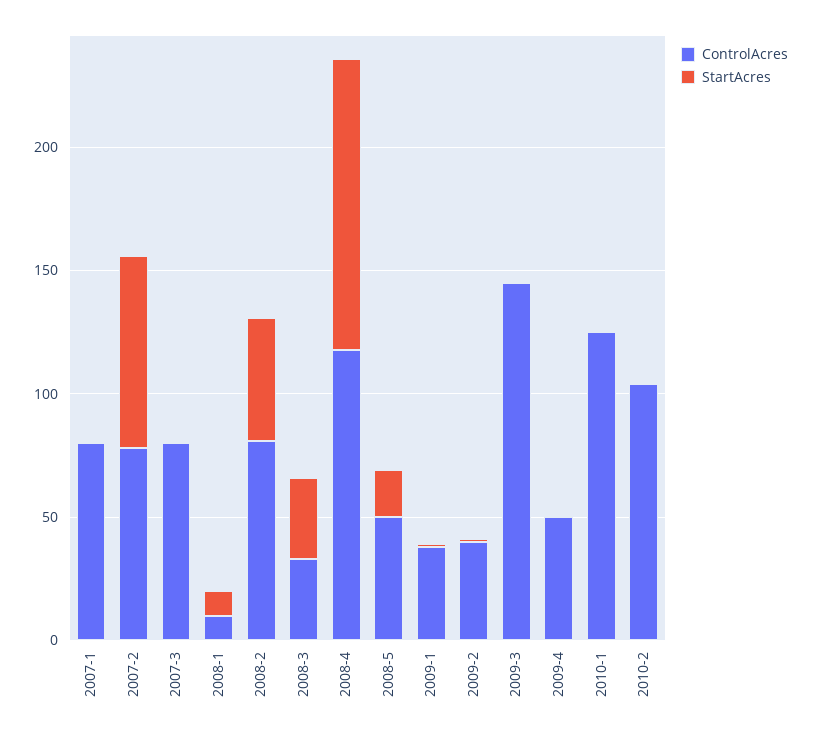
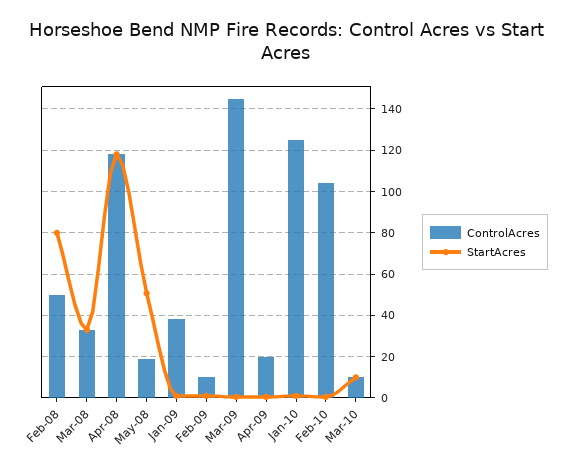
ControlAcres, 2007-1: 80 -> none
StartAcres, 2007-1: 0 -> none
ControlAcres, 2007-2: 80 -> none
StartAcres, 2007-2: 80 -> none
ControlAcres, 2007-3: 80 -> none
StartAcres, 2007-3: 0 -> none
ControlAcres, 2008-1: 10 -> none
StartAcres, 2008-1: 10 -> none
ControlAcres, 2008-2: 80 -> 50
StartAcres, 2008-2: 50 -> 80
ControlAcres, 2008-5: 50 -> 20
StartAcres, 2008-5: 20 -> 50
ControlAcres, 2009-2: 40 -> 10
ControlAcres, 2009-4: 50 -> 20
ControlAcres, Mar-10: none -> 10
StartAcres, Mar-10: none -> 10

